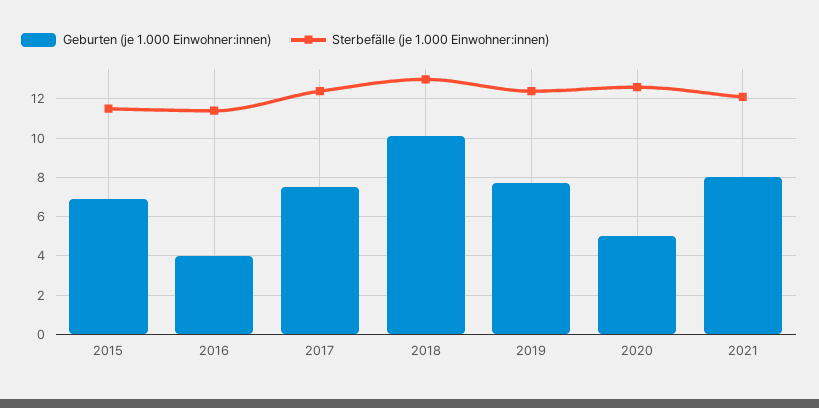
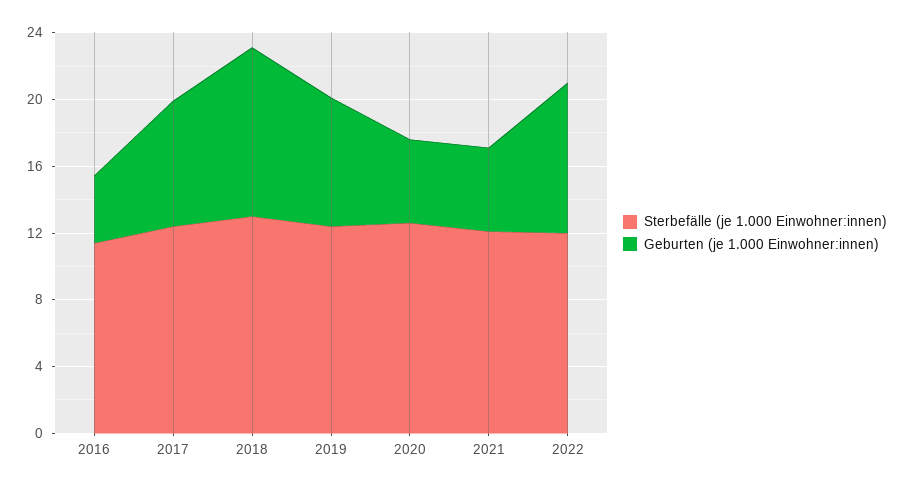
Geburten (je 1.000 Einwohner:innen), 2015: 7 -> none
Sterbefälle (je 1.000 Einwohner:innen), 2015: 11.5 -> none
Geburten (je 1.000 Einwohner:innen), 2021: 8 -> 5
Sterbefälle (je 1.000 Einwohner:innen), 2022: none -> 12
Geburten (je 1.000 Einwohner:innen), 2022: none -> 9

